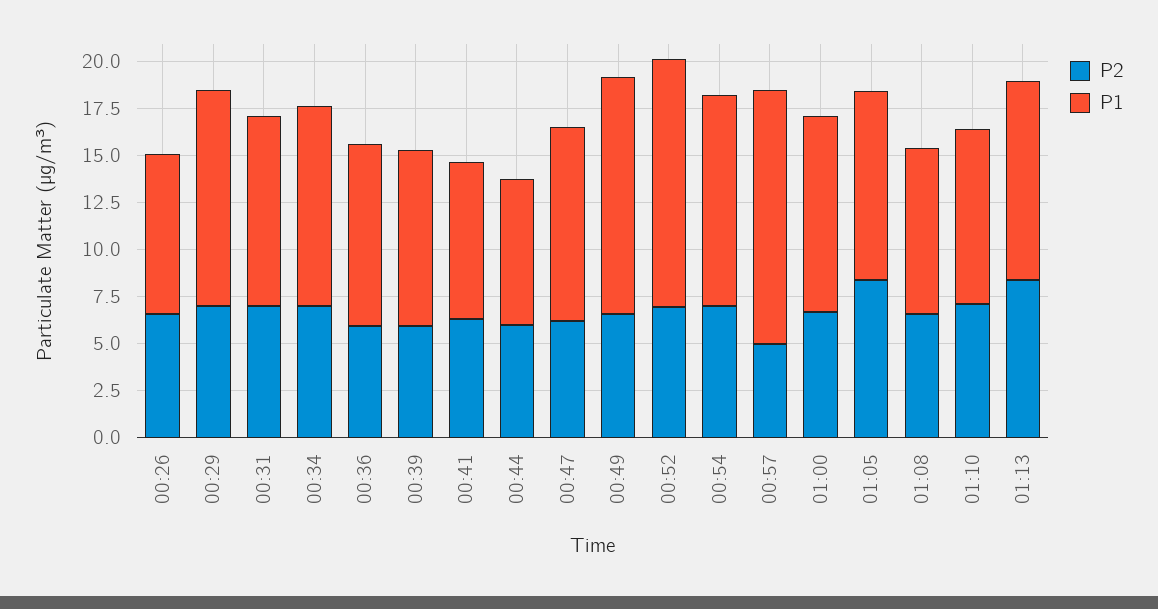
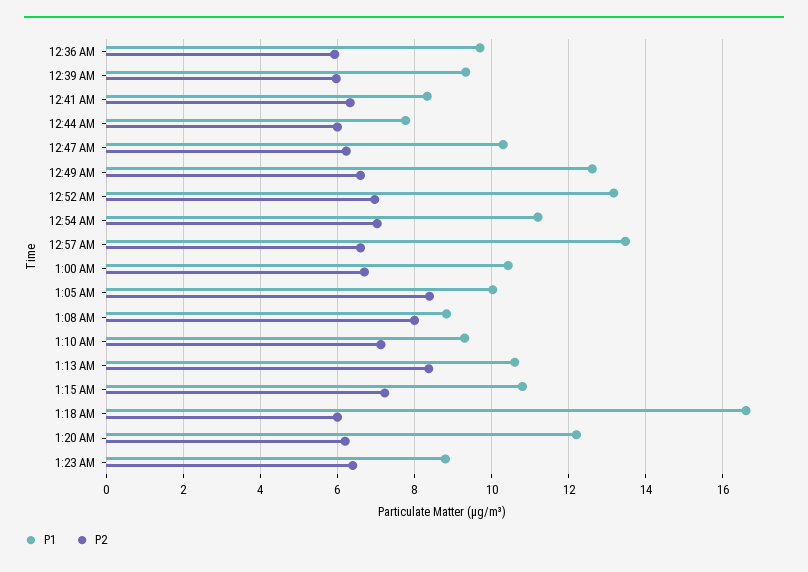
P2, 00:26: 6.5 -> none
P1, 00:26: 8.5 -> none
P2, 00:29: 7 -> none
P1, 00:29: 11.5 -> none
P2, 00:31: 7 -> none
P1, 00:31: 10 -> none
P2, 00:34: 7 -> none
P1, 00:34: 10.5 -> none
P2, 00:57: 5 -> 6.6
P2, 01:08: 6.5 -> 8
P1, 1:15 AM: none -> 10.8
P2, 1:15 AM: none -> 7.2
P1, 1:18 AM: none -> 16.6
P2, 1:18 AM: none -> 6
P1, 1:20 AM: none -> 12.2
P2, 1:20 AM: none -> 6.2
P1, 1:23 AM: none -> 8.8
P2, 1:23 AM: none -> 6.4

